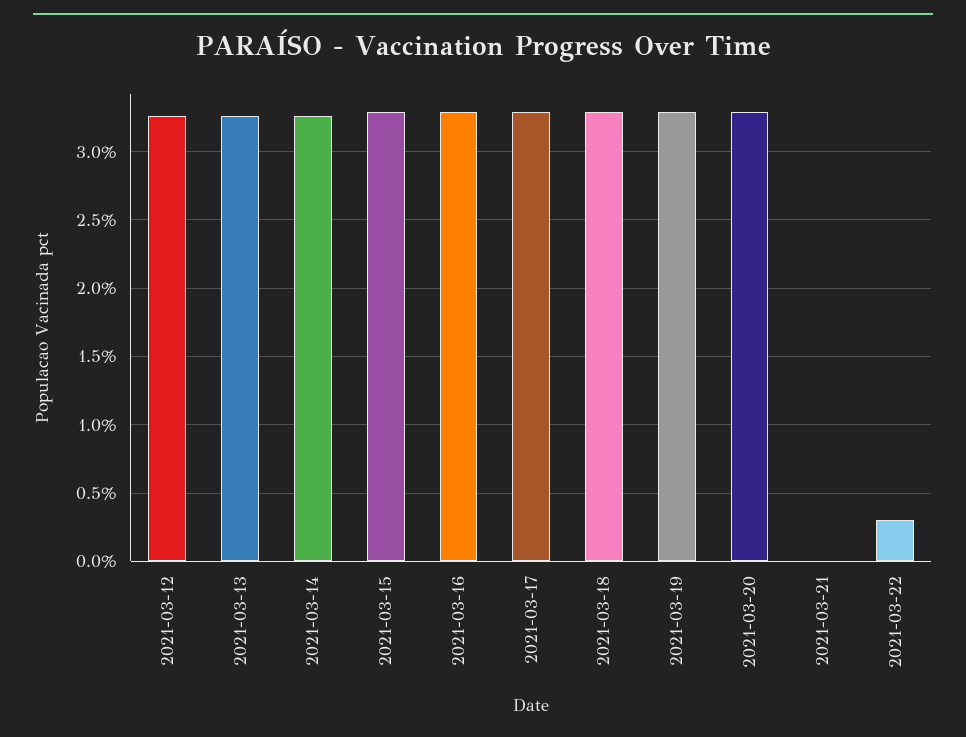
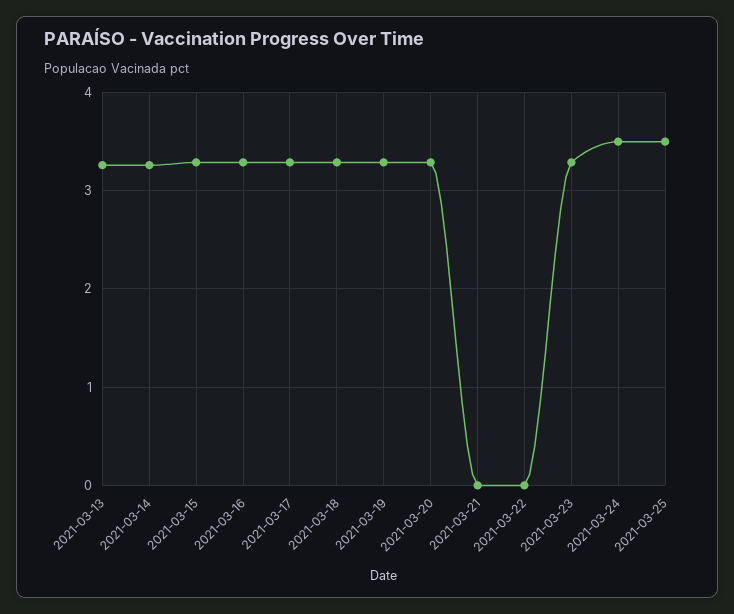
2021-03-12: 3.25 -> none
2021-03-22: 0.3 -> 0
2021-03-23: none -> 3.3
2021-03-24: none -> 3.5
2021-03-25: none -> 3.5

